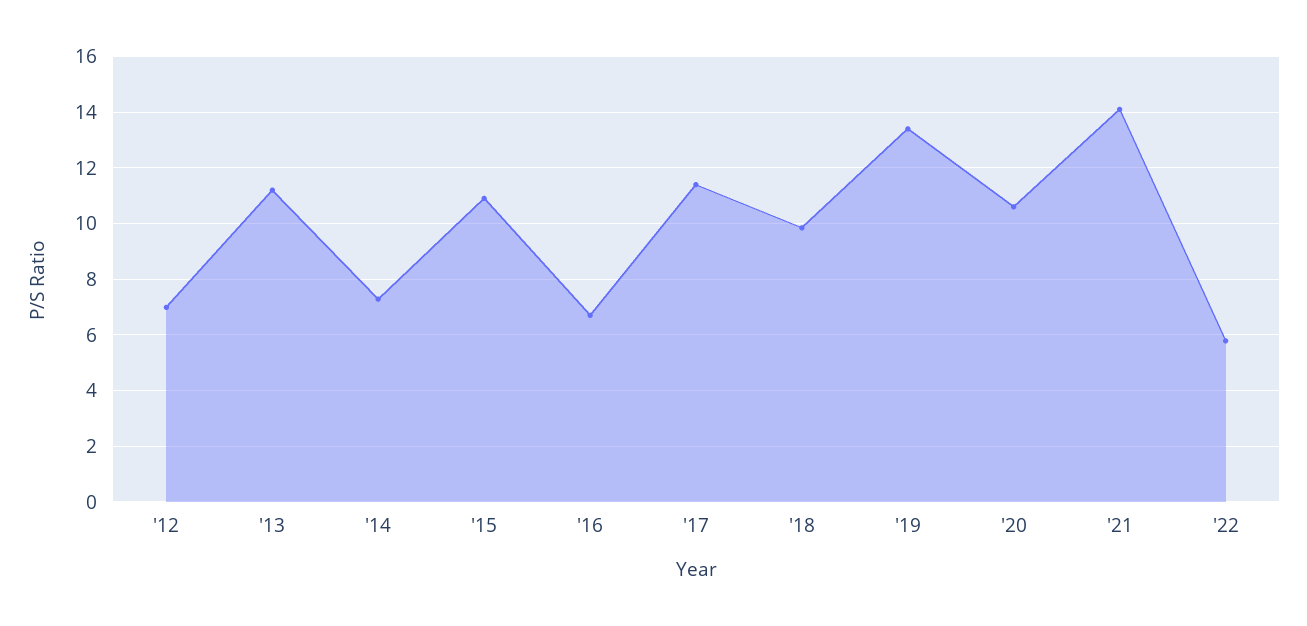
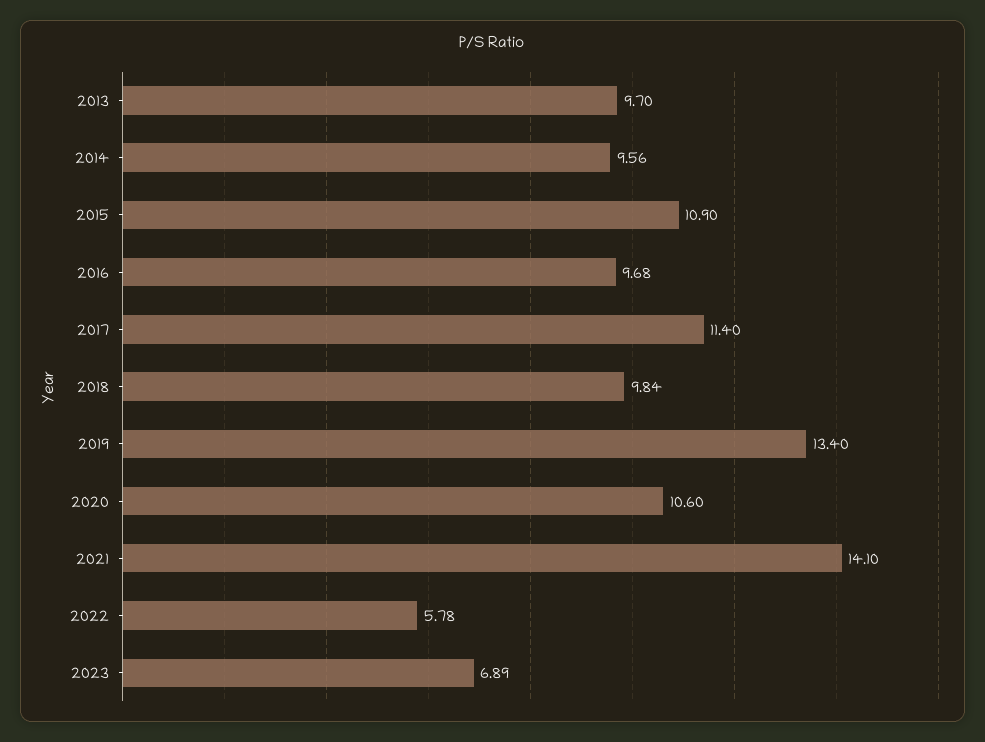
'12: 7 -> none
'13: 11.25 -> 9.7
'14: 7.25 -> 9.56
'16: 6.75 -> 9.68
2023: none -> 6.89

